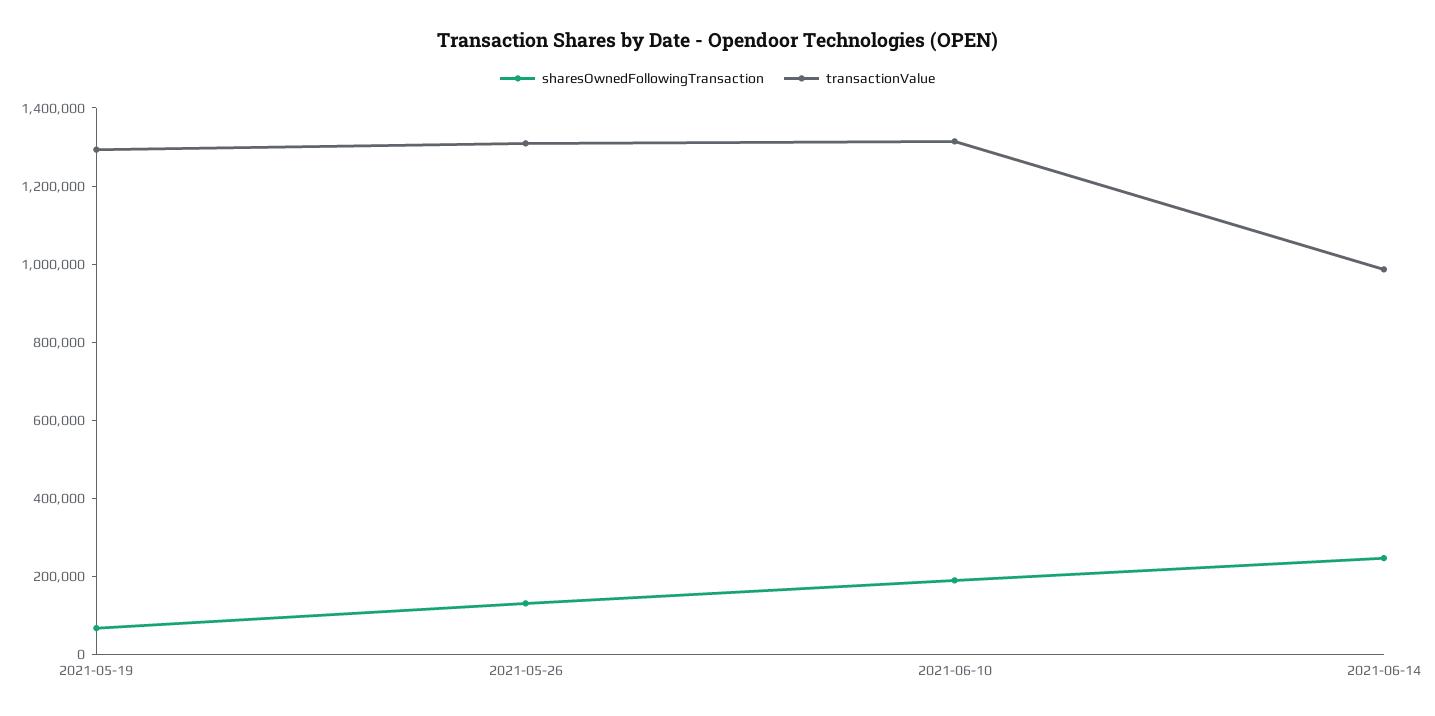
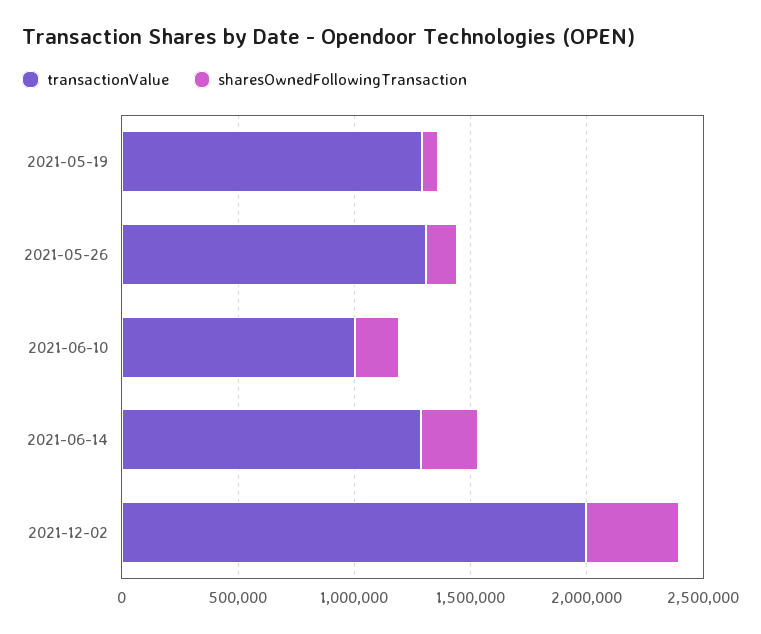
transactionValue, 2021-06-10: 1300000 -> 1000000
transactionValue, 2021-06-14: 1000000 -> 1300000
transactionValue, 2021-12-02: none -> 2000000
sharesOwnedFollowingTransaction, 2021-12-02: none -> 400000

